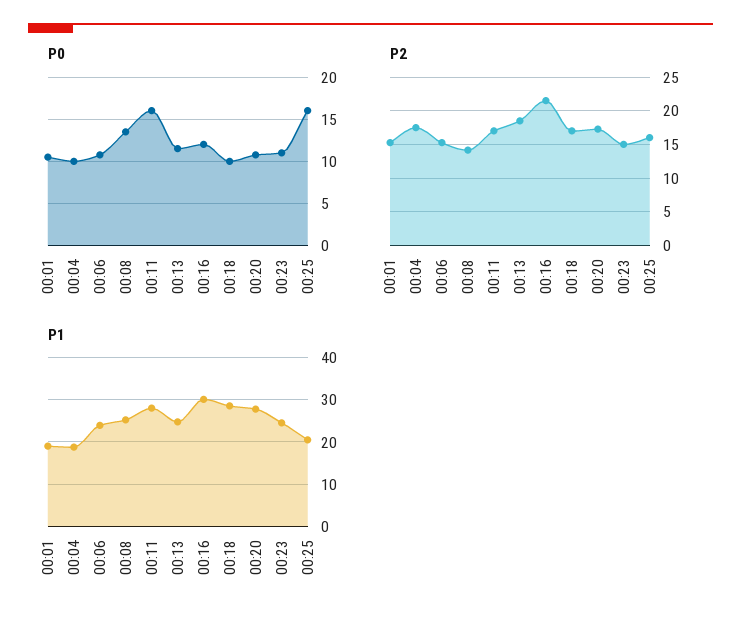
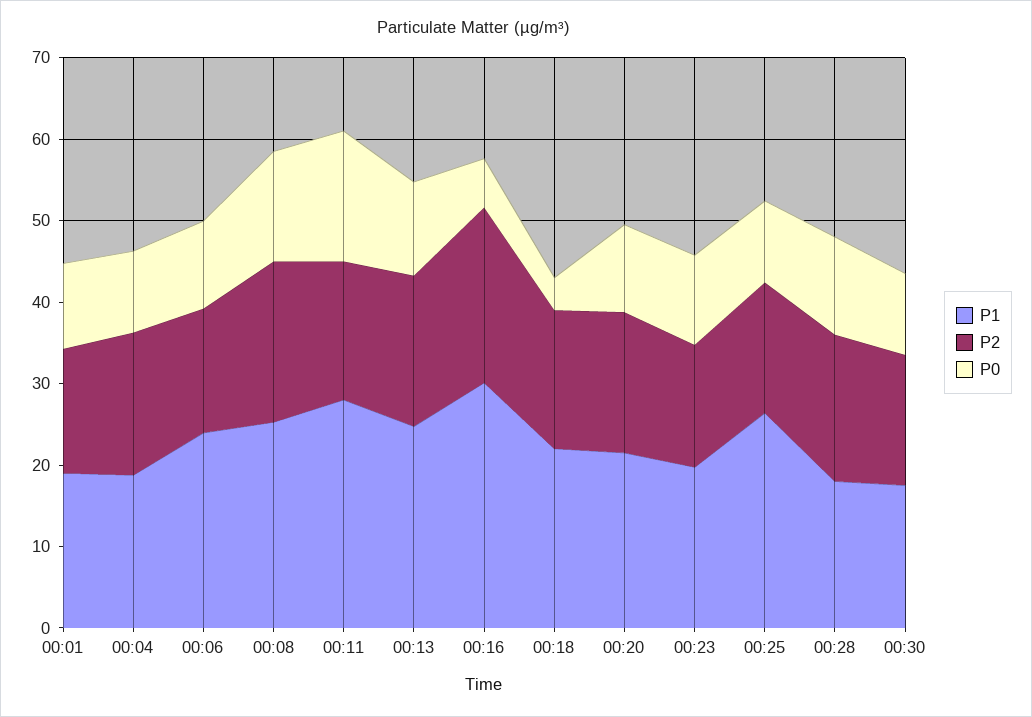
P0, 00:16: 12 -> 6
P0, 00:18: 10 -> 4
P0, 00:25: 16 -> 10
P2, 00:08: 14 -> 20
P1, 00:18: 28 -> 22
P1, 00:20: 28 -> 22
P1, 00:23: 24 -> 20
P1, 00:25: 20 -> 26
P1, 00:28: none -> 18
P2, 00:28: none -> 18
P0, 00:28: none -> 12
P1, 00:30: none -> 18
P2, 00:30: none -> 16
P0, 00:30: none -> 10

